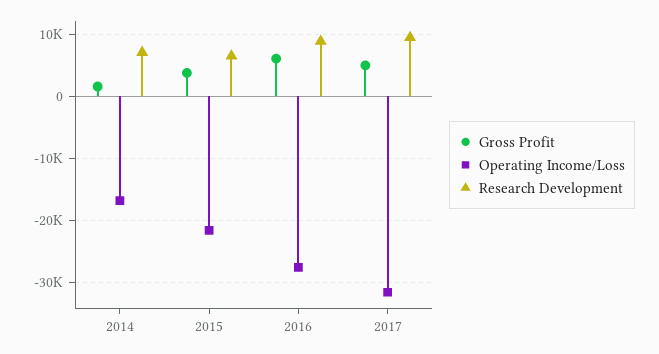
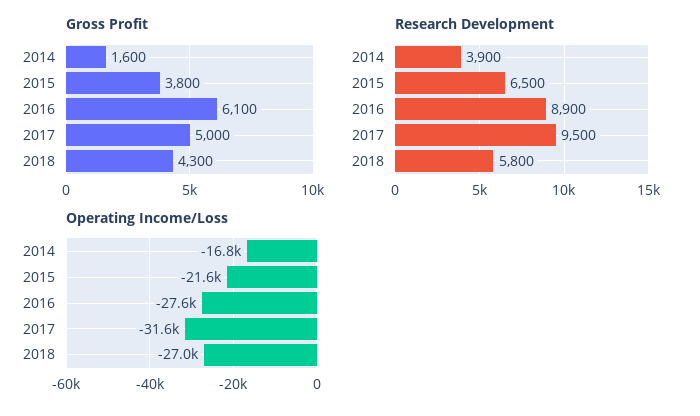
Research Development, 2014: 7000 -> 3900
Gross Profit, 2018: none -> 4300
Research Development, 2018: none -> 5800
Operating Income/Loss, 2018: none -> -27000

